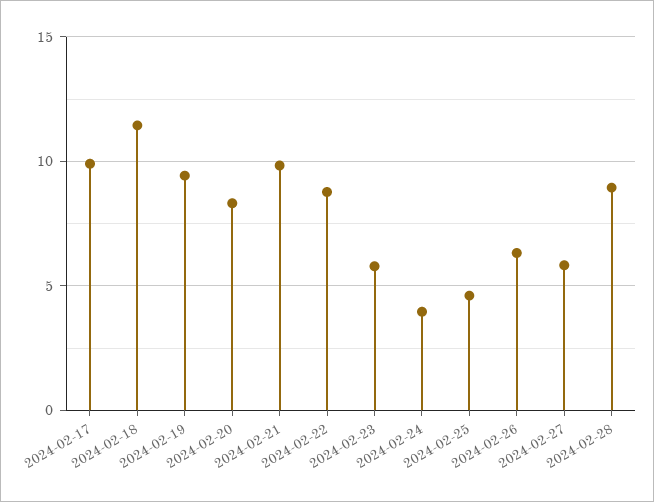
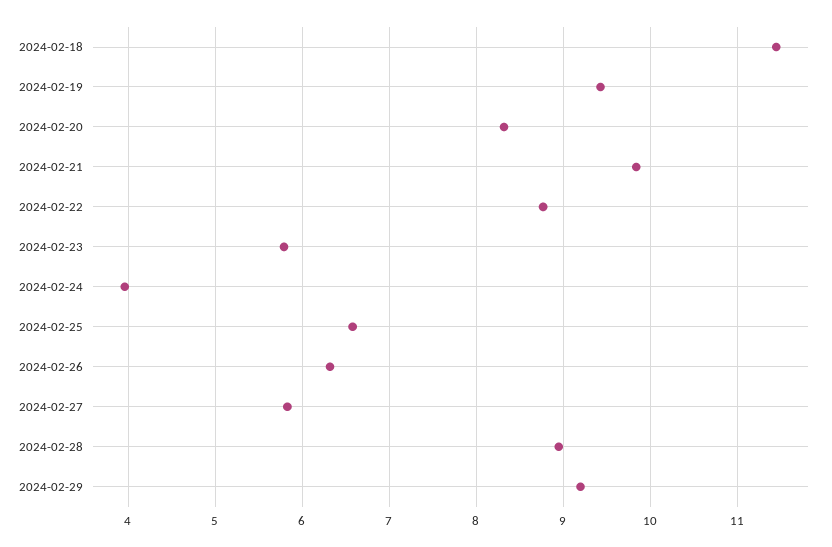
2024-02-17: 10 -> none
2024-02-25: 4.5 -> 6.6
2024-02-29: none -> 9.2

